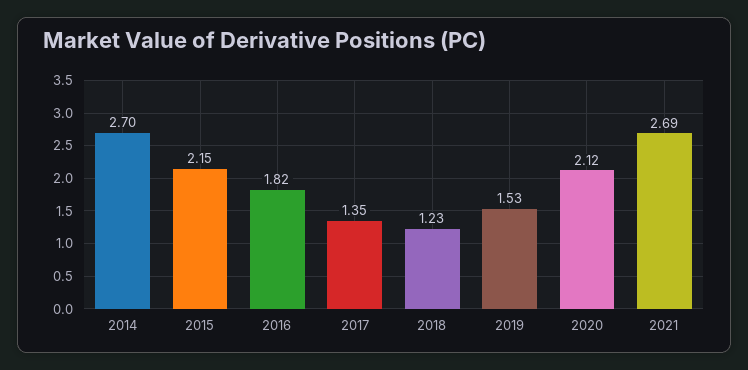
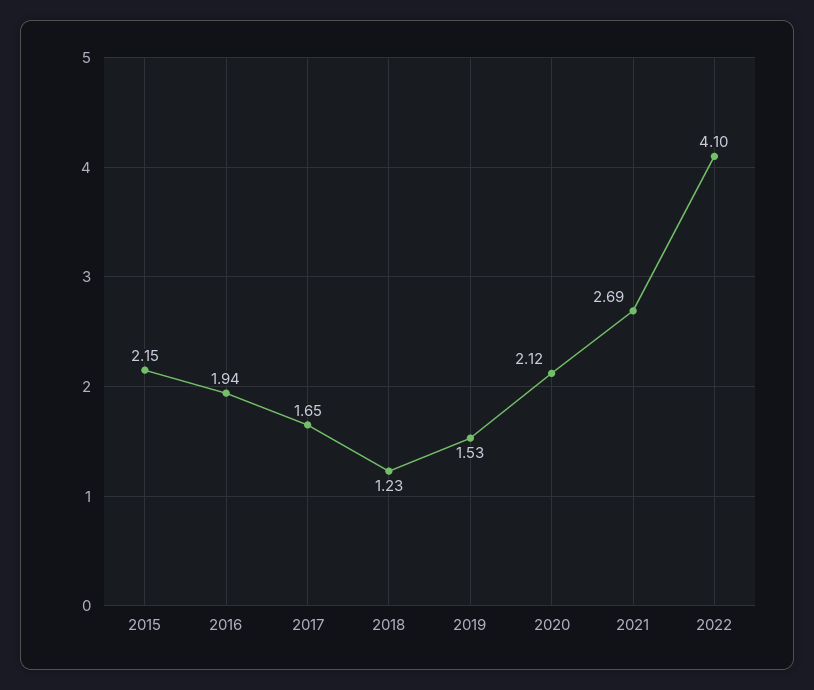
2014: 2.7 -> none
2016: 1.82 -> 1.94
2017: 1.35 -> 1.65
2022: none -> 4.1

